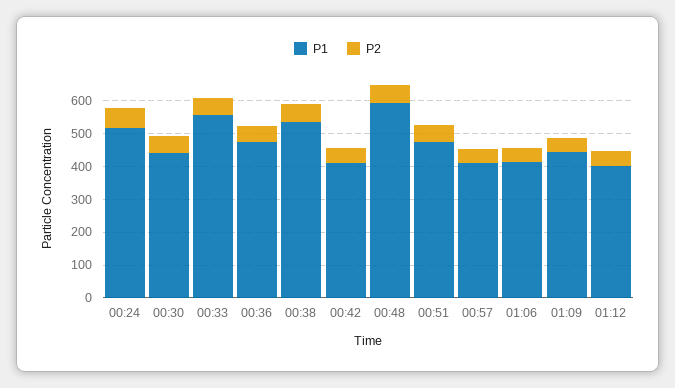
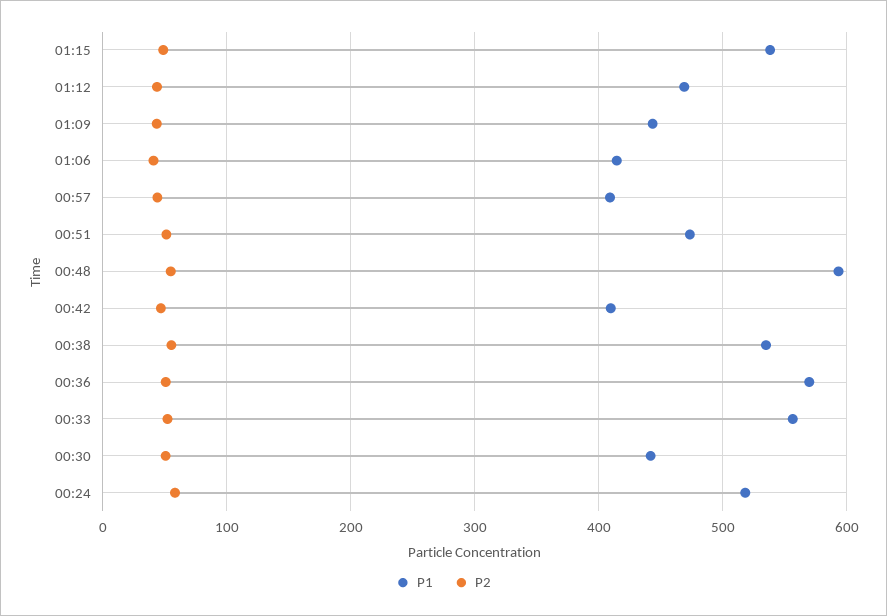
P1, 00:36: 475 -> 570
P1, 01:12: 400 -> 470
P1, 01:15: none -> 540
P2, 01:15: none -> 50

